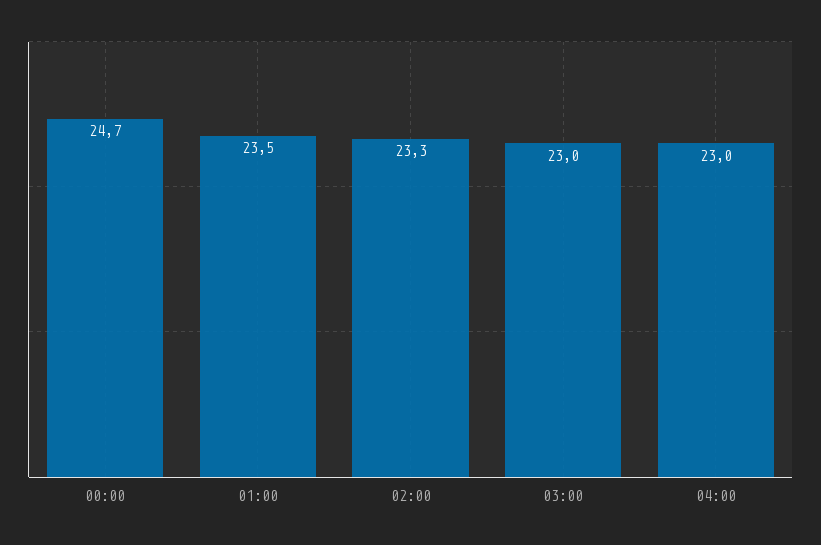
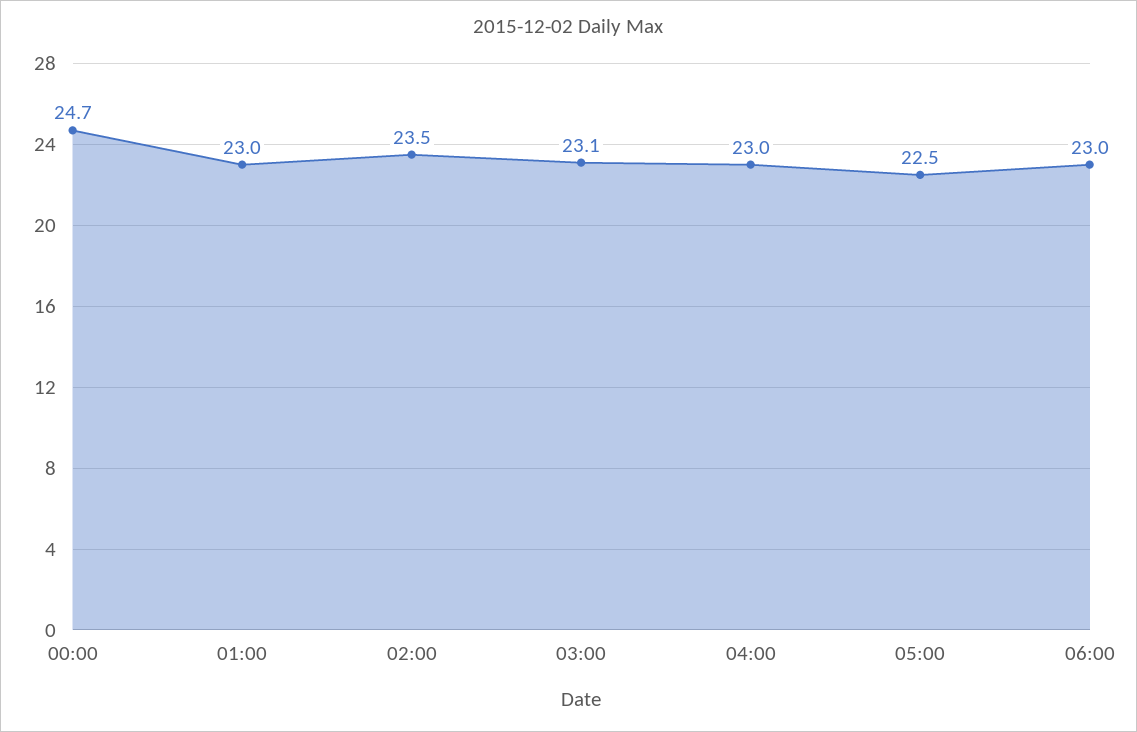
01:00: 23.5 -> 23
02:00: 23.3 -> 23.5
03:00: 23 -> 23.1
05:00: none -> 22.5
06:00: none -> 23

